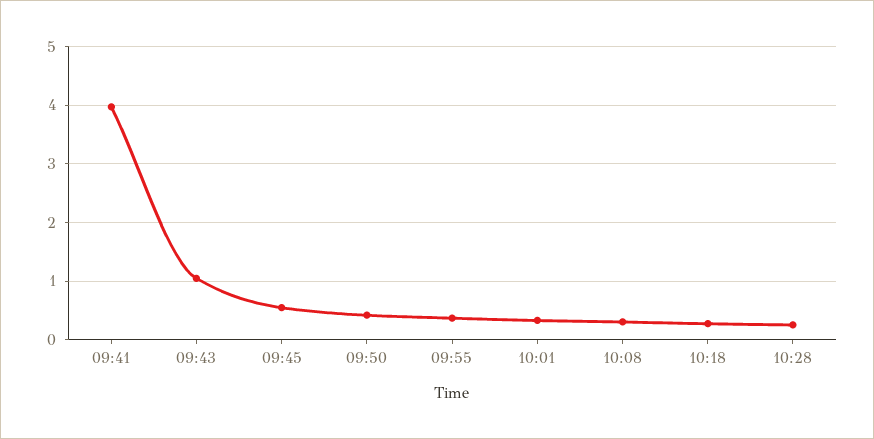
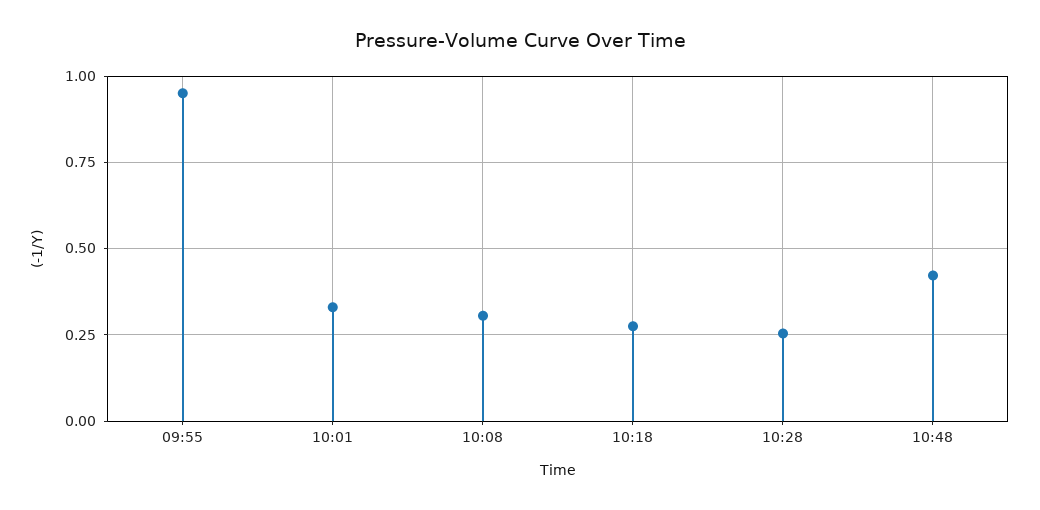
09:41: 4 -> none
09:43: 1 -> none
09:45: 0.6 -> none
09:50: 0.4 -> none
09:55: 0.4 -> 0.95
10:48: none -> 0.425

